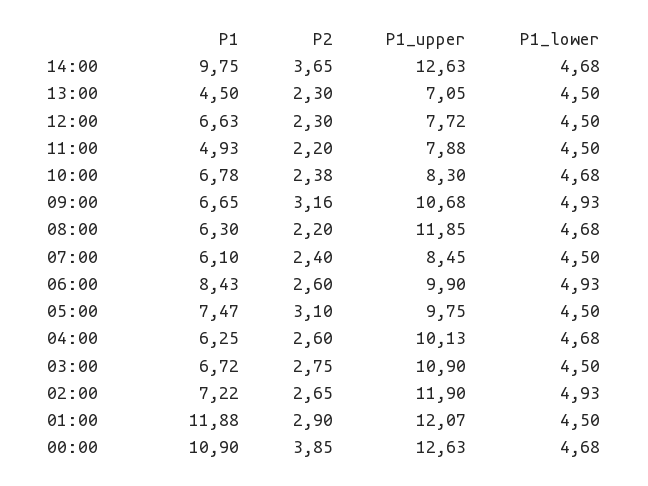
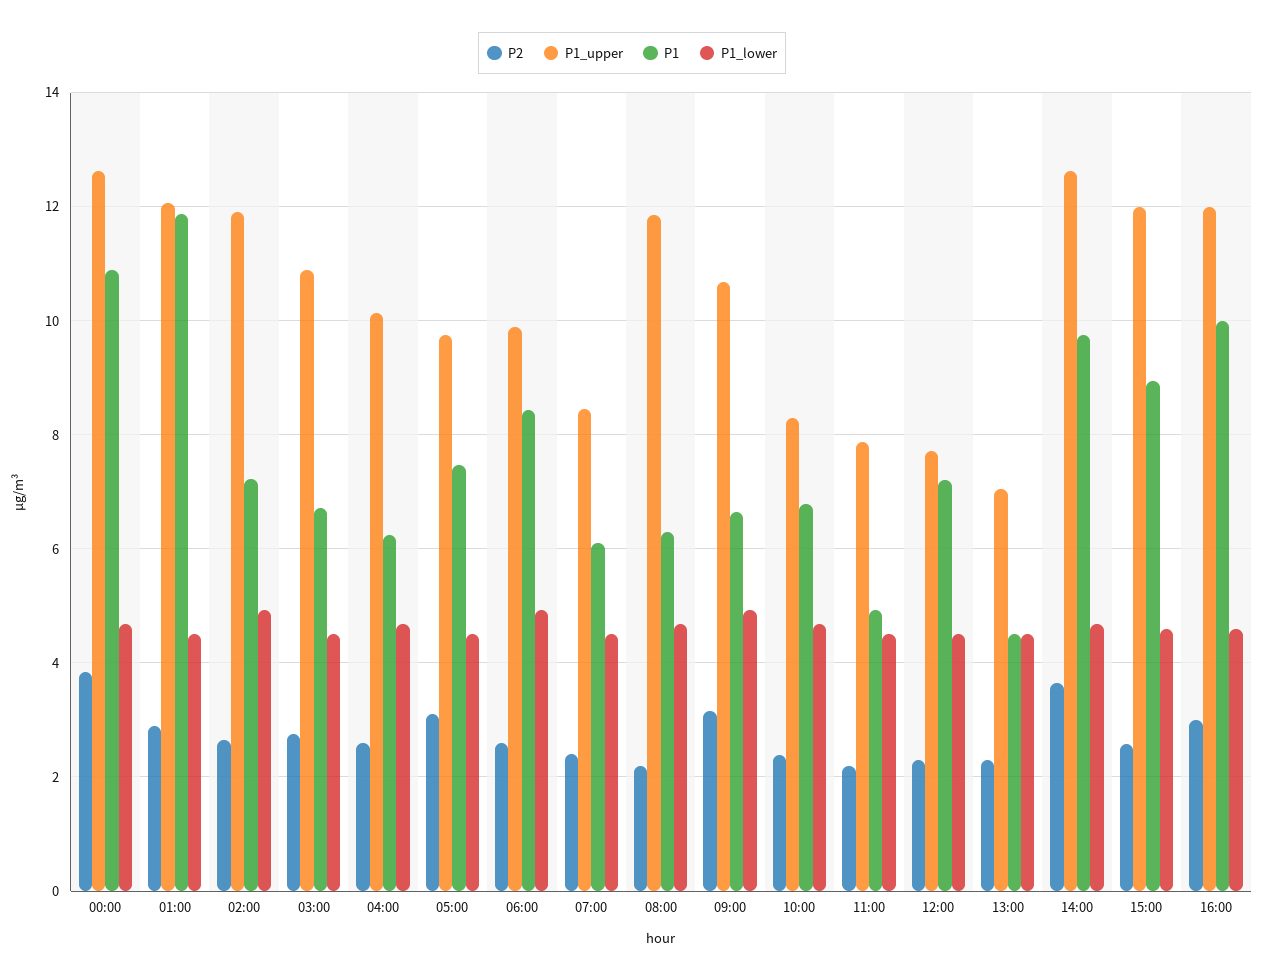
P1, 12:00: 6.63 -> 7.2
P2, 15:00: none -> 2.6
P1_upper, 15:00: none -> 12
P1, 15:00: none -> 9
P1_lower, 15:00: none -> 4.6
P2, 16:00: none -> 3
P1_upper, 16:00: none -> 12
P1, 16:00: none -> 10
P1_lower, 16:00: none -> 4.6

